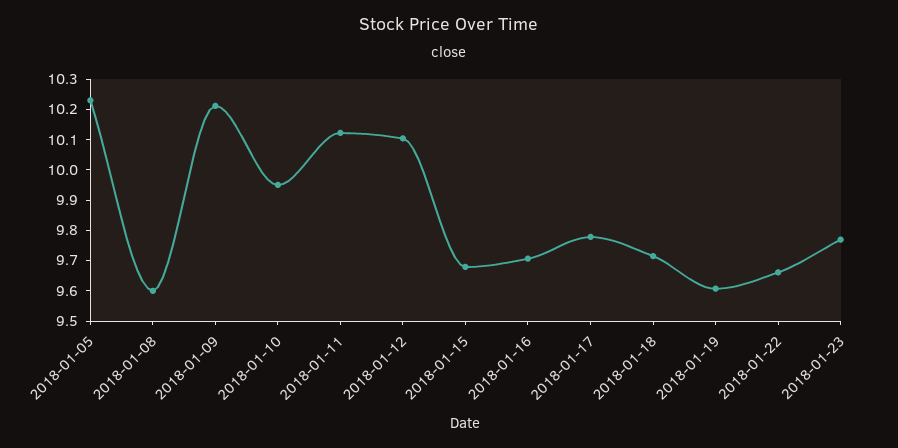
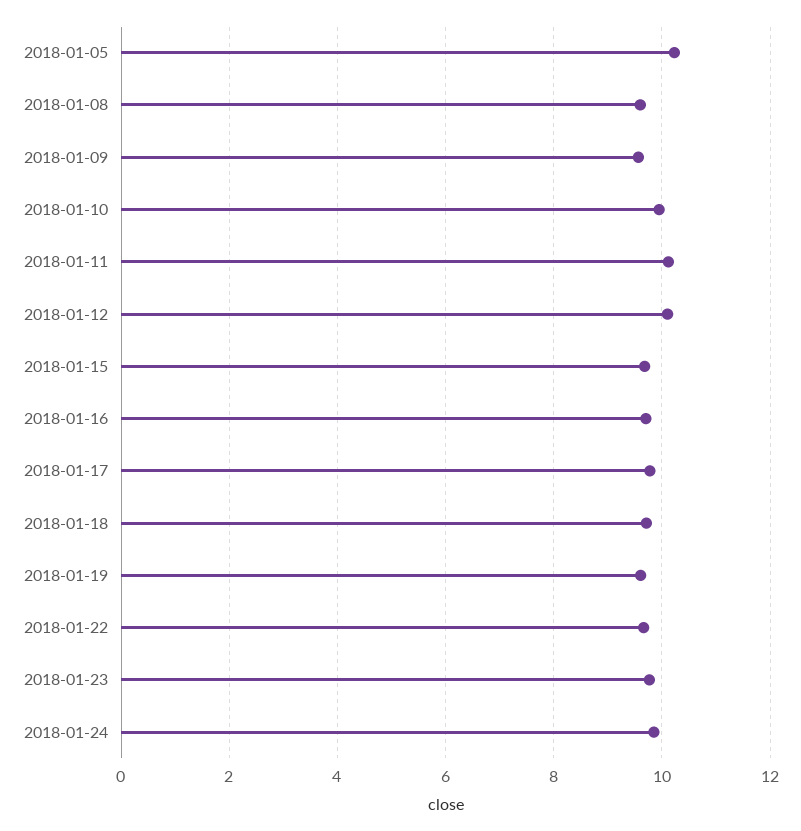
2018-01-09: 10.2 -> 9.6
2018-01-24: none -> 9.8

